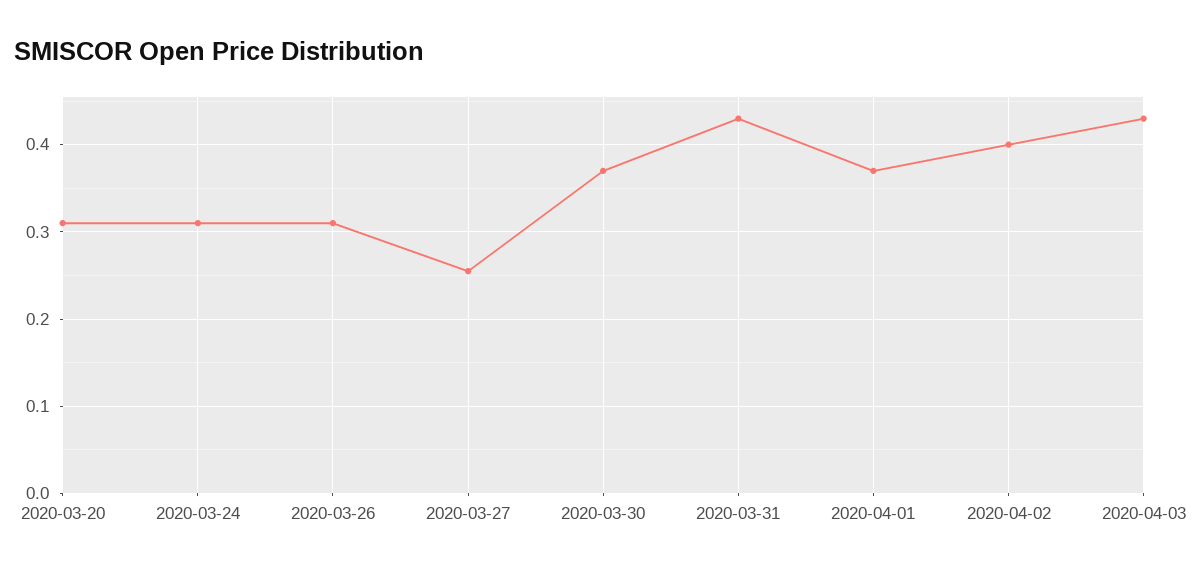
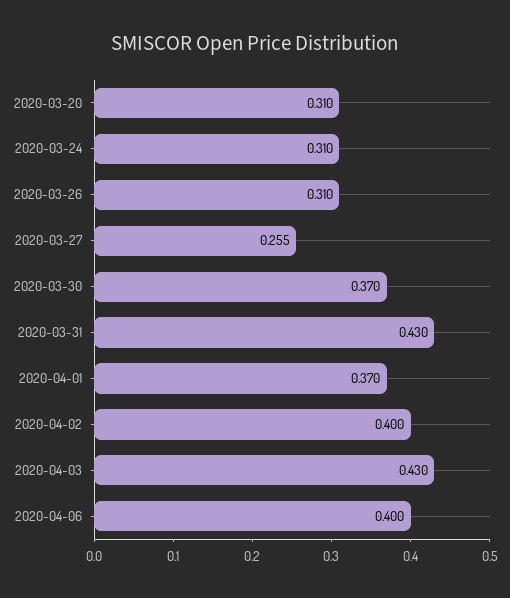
2020-04-06: none -> 0.4

